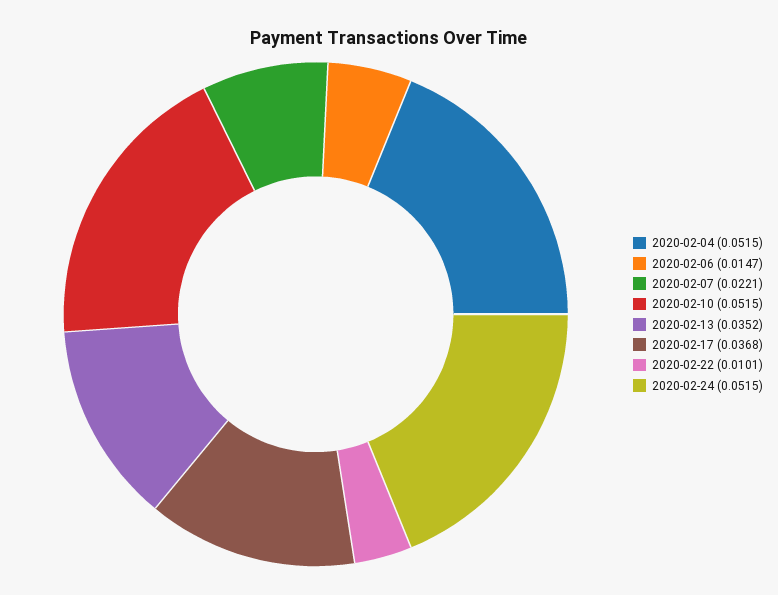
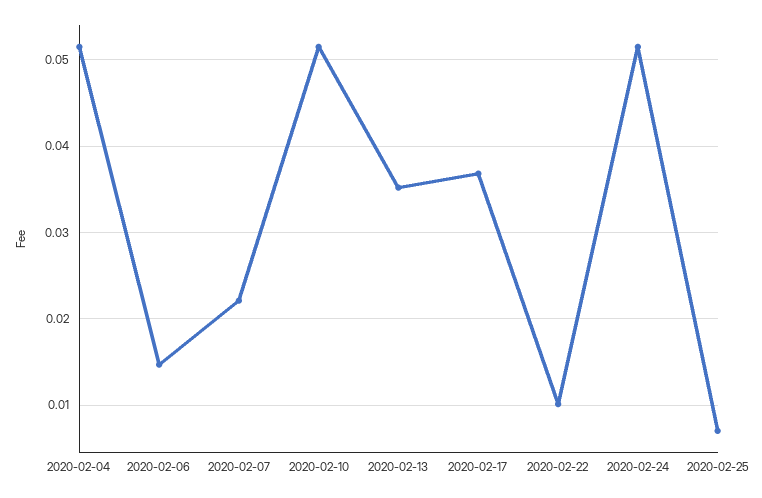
2020-02-25: none -> 0.007

